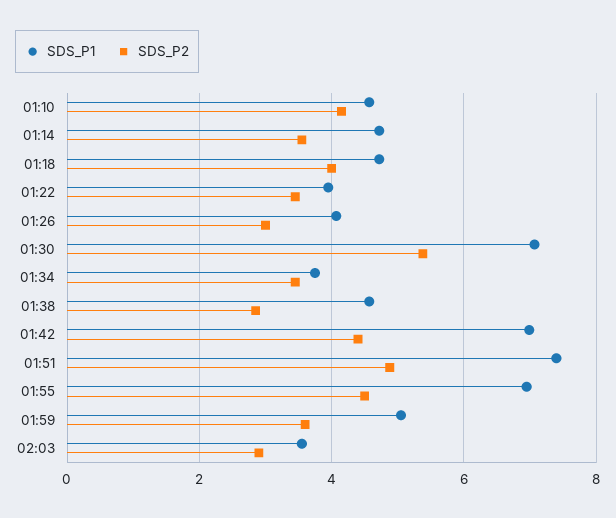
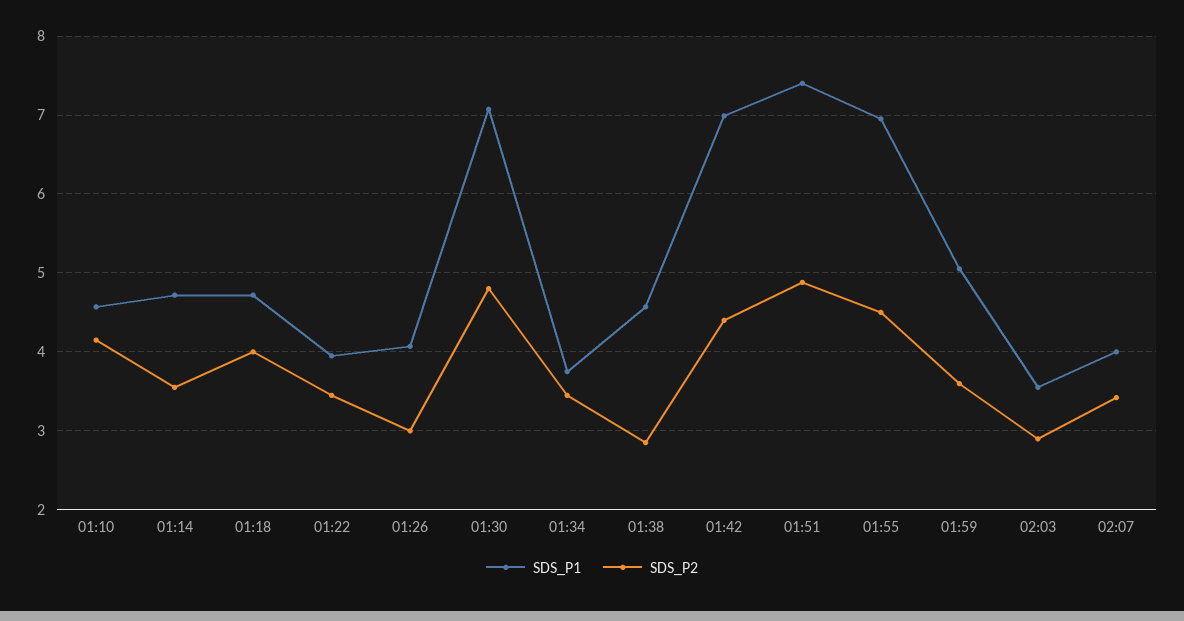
SDS_P2, 01:30: 5.4 -> 4.8
SDS_P1, 02:07: none -> 4
SDS_P2, 02:07: none -> 3.4

